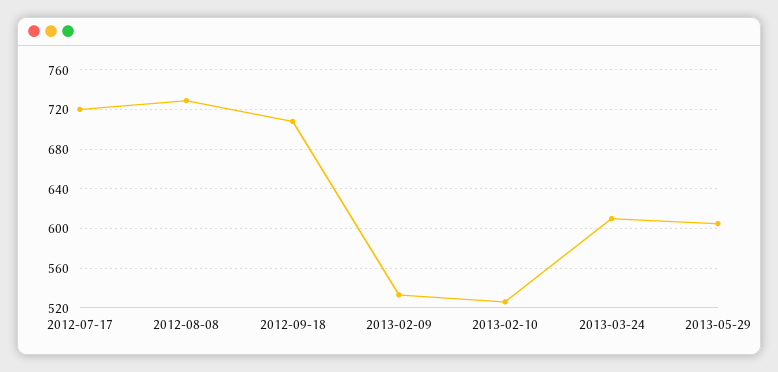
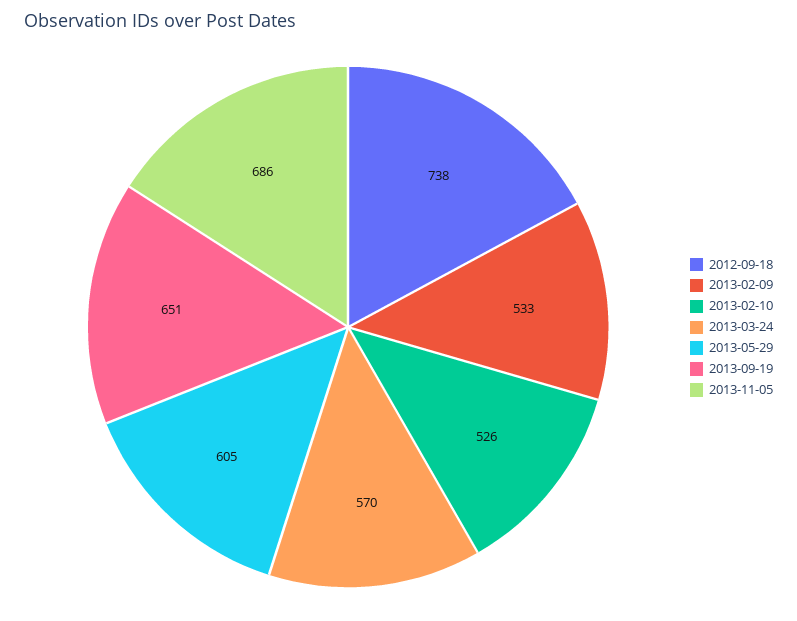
2012-07-17: 720 -> none
2012-08-08: 730 -> none
2012-09-18: 710 -> 738
2013-03-24: 610 -> 570
2013-09-19: none -> 651
2013-11-05: none -> 686

